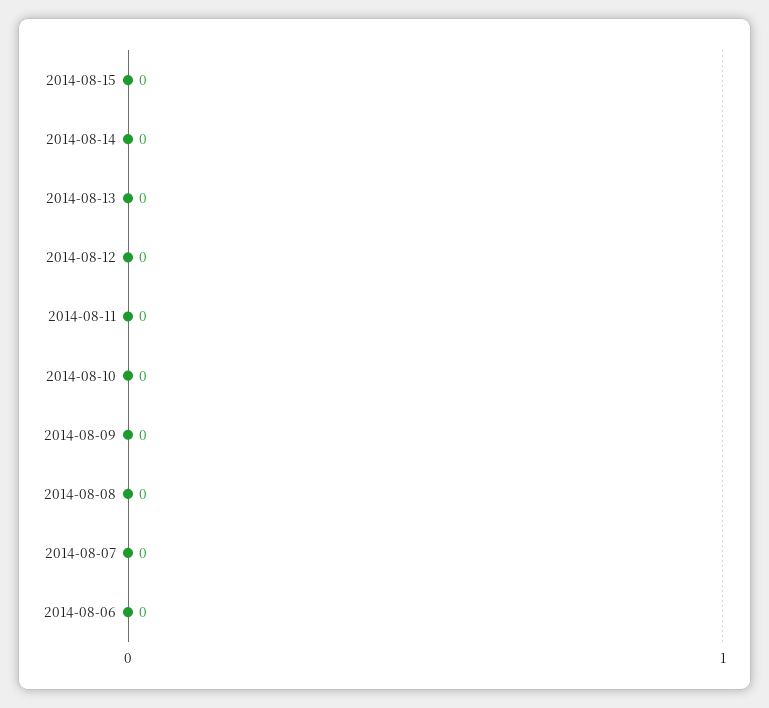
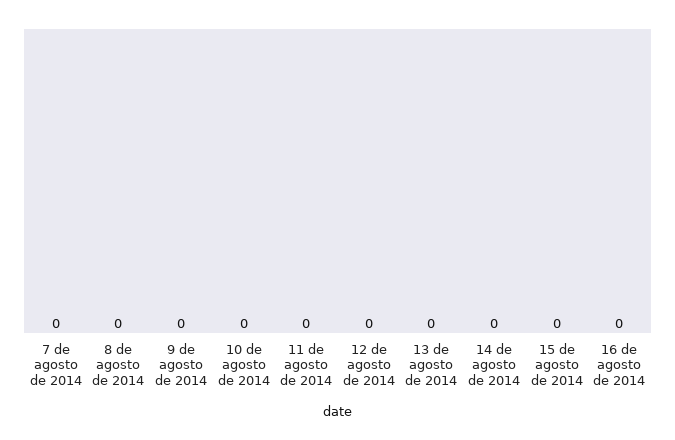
2014-08-06: 0 -> none
16 de agosto de 2014: none -> 0

